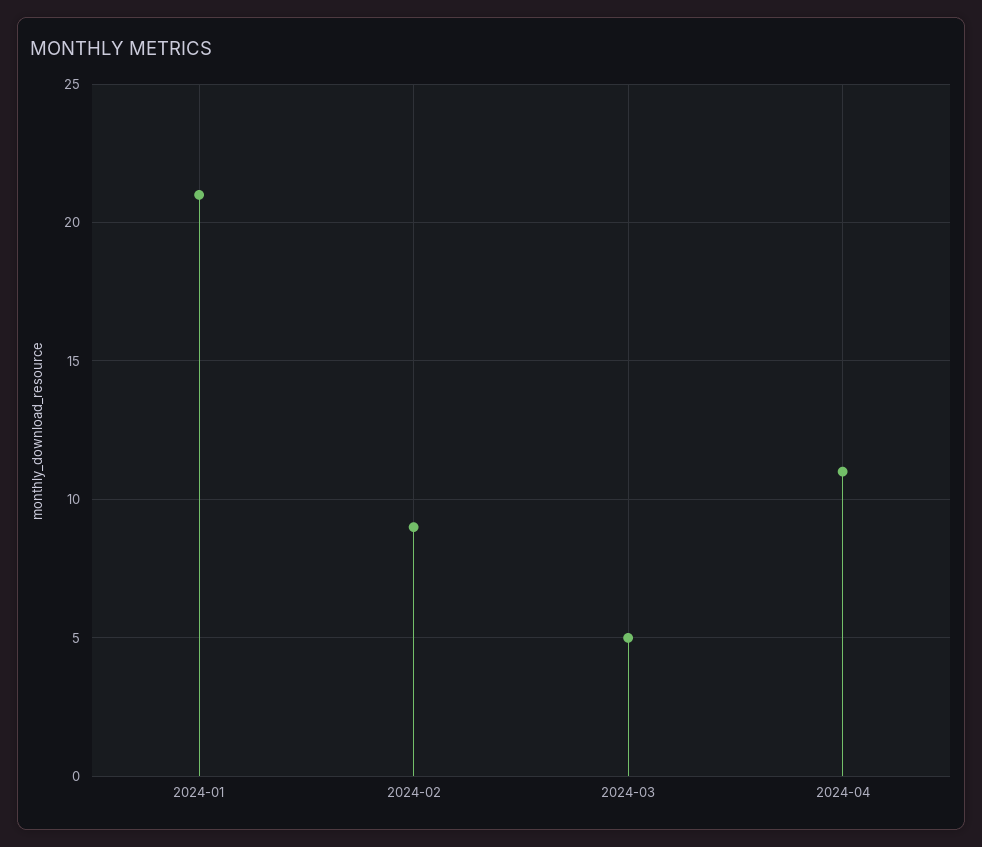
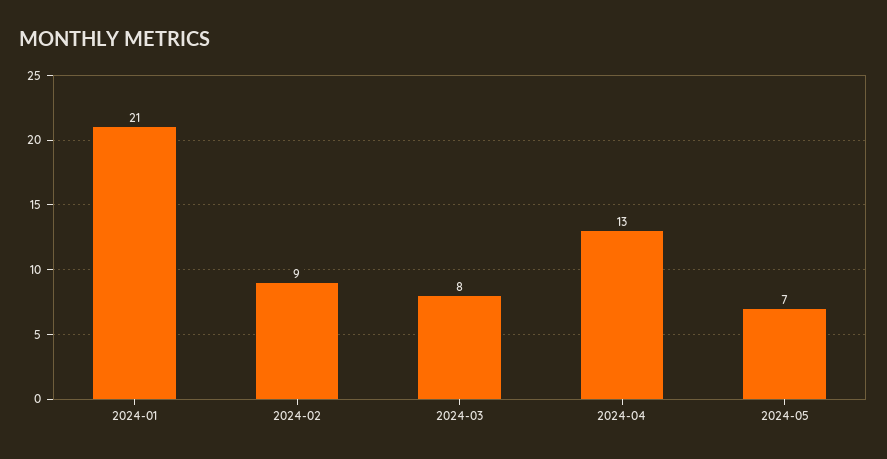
2024-03: 5 -> 8
2024-04: 11 -> 13
2024-05: none -> 7

